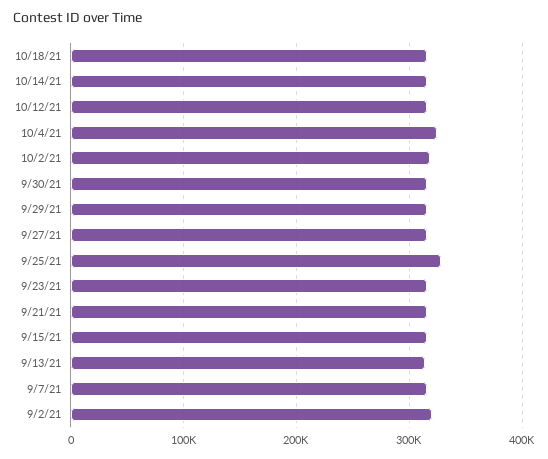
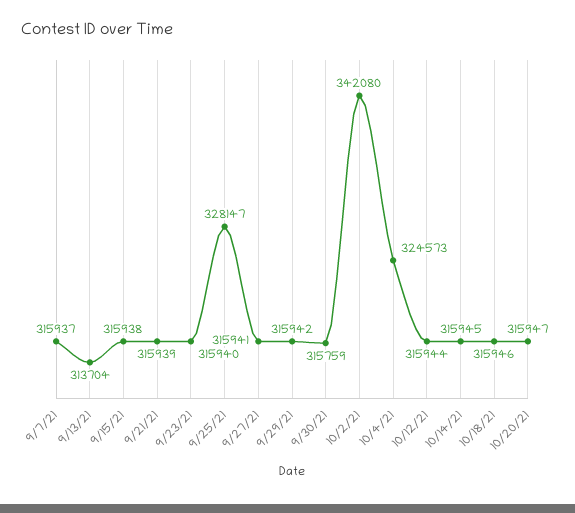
10/2/21: 320000 -> 342080
9/2/21: 320000 -> none
10/20/21: none -> 315947

